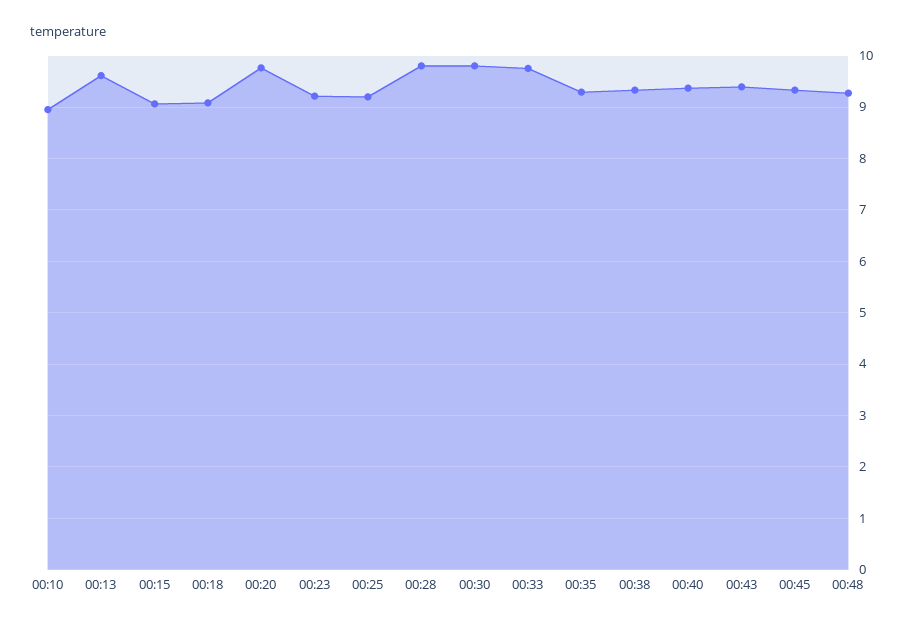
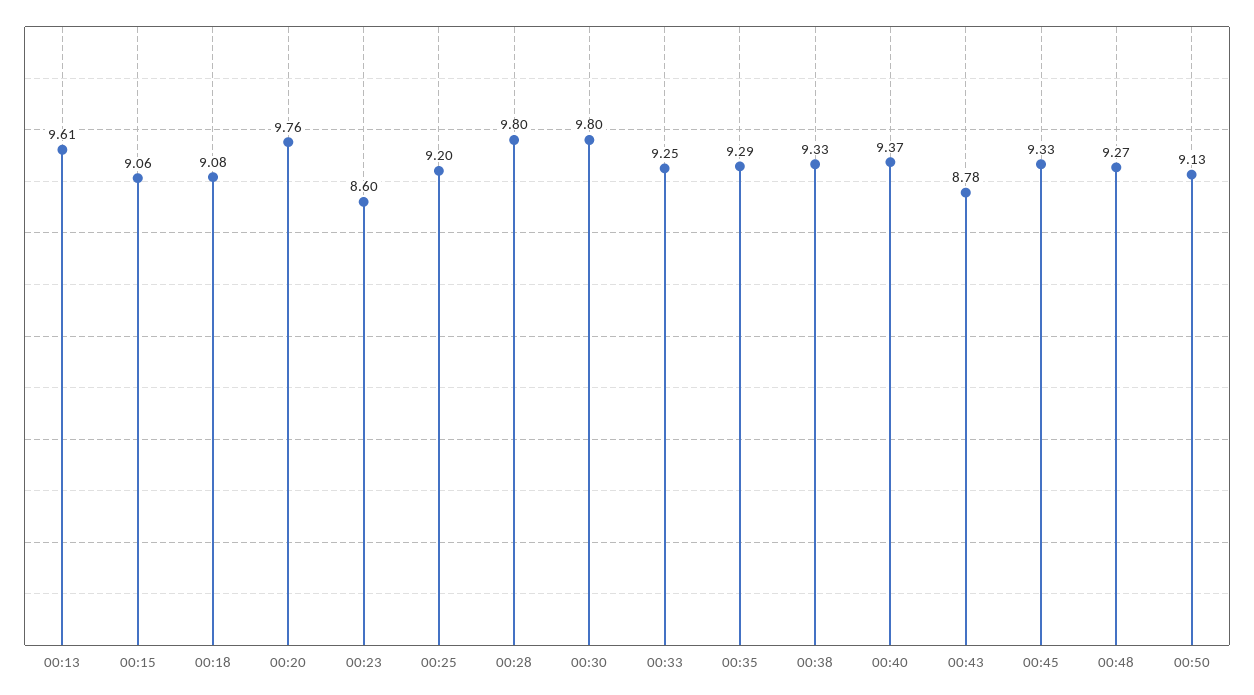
00:10: 9 -> none
00:23: 9.2 -> 8.6
00:33: 9.8 -> 9.25
00:43: 9.4 -> 8.78
00:50: none -> 9.13

